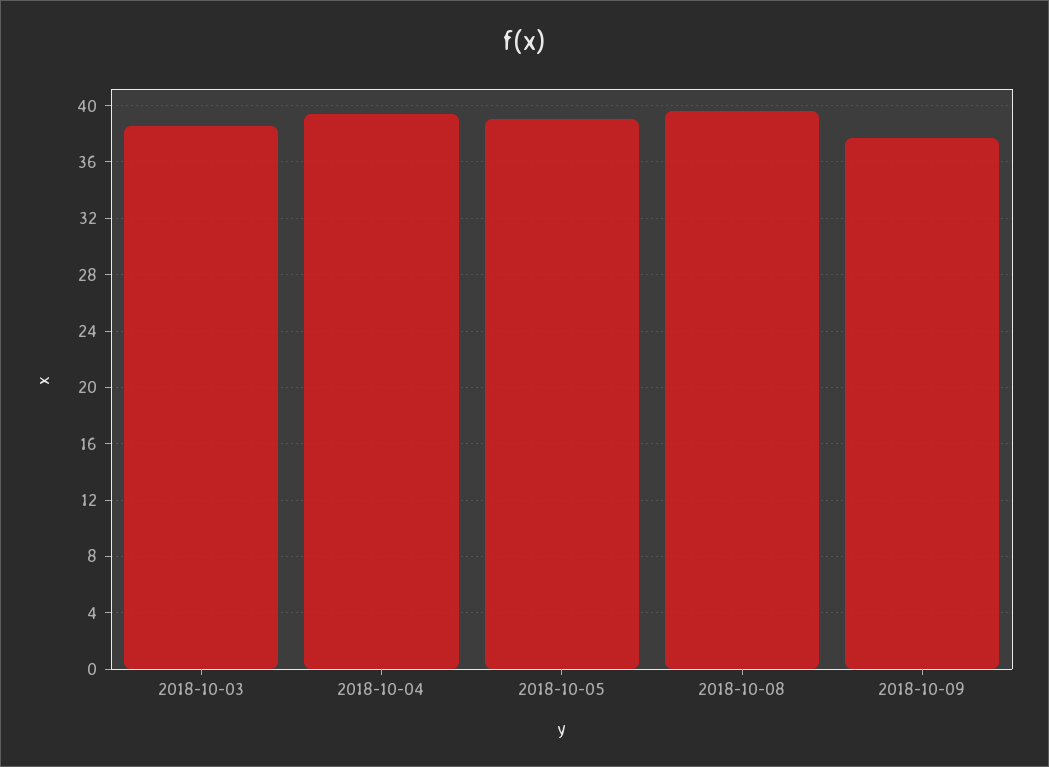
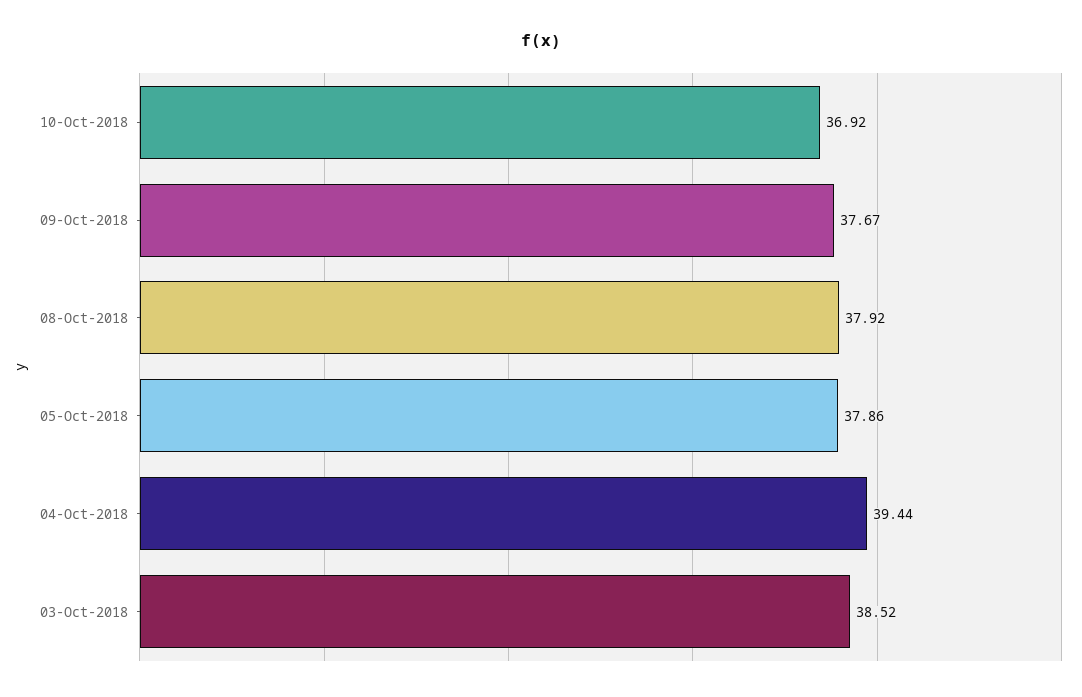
2018-10-05: 39 -> 37.86
2018-10-08: 39.5 -> 37.92
10-Oct-2018: none -> 36.92

